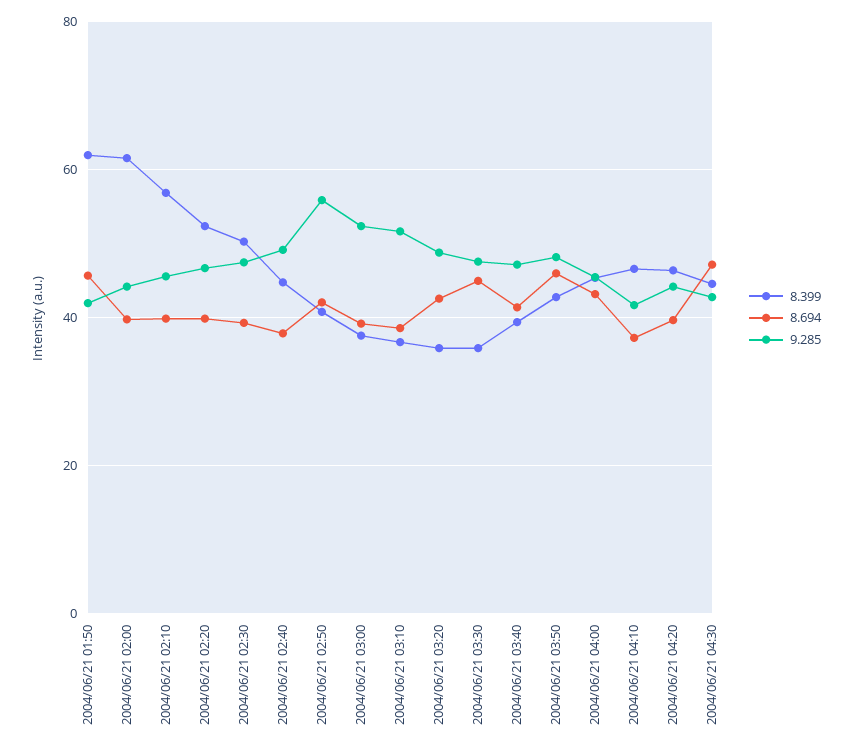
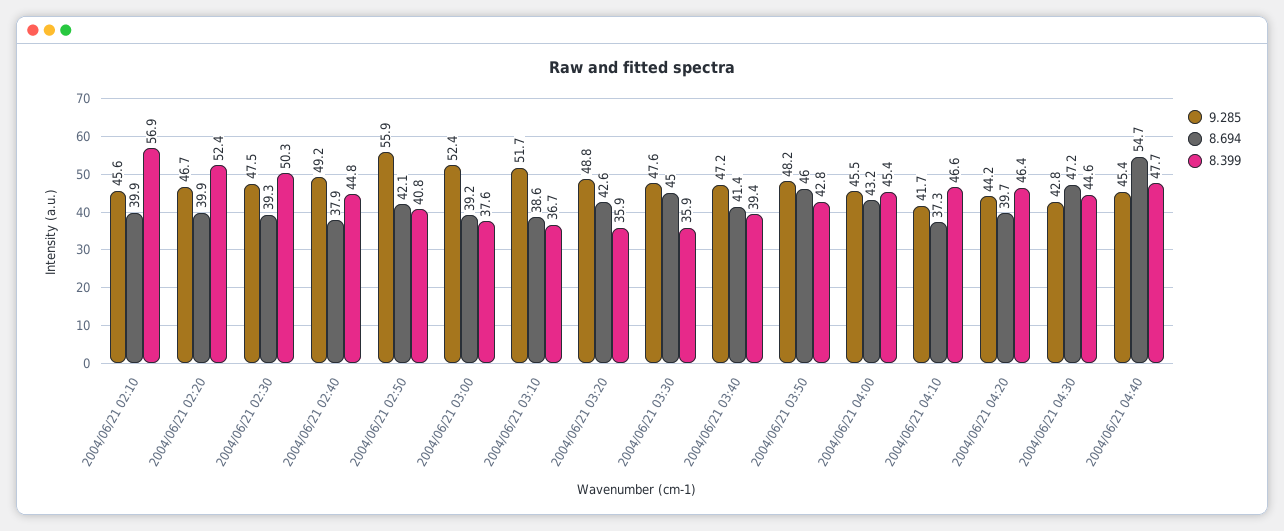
8.399, 2004/06/21 01:50: 62 -> none
8.694, 2004/06/21 01:50: 46 -> none
9.285, 2004/06/21 01:50: 42 -> none
8.399, 2004/06/21 02:00: 62 -> none
8.694, 2004/06/21 02:00: 40 -> none
9.285, 2004/06/21 02:00: 44 -> none
9.285, 2004/06/21 04:40: none -> 45.4
8.694, 2004/06/21 04:40: none -> 54.7
8.399, 2004/06/21 04:40: none -> 47.7

